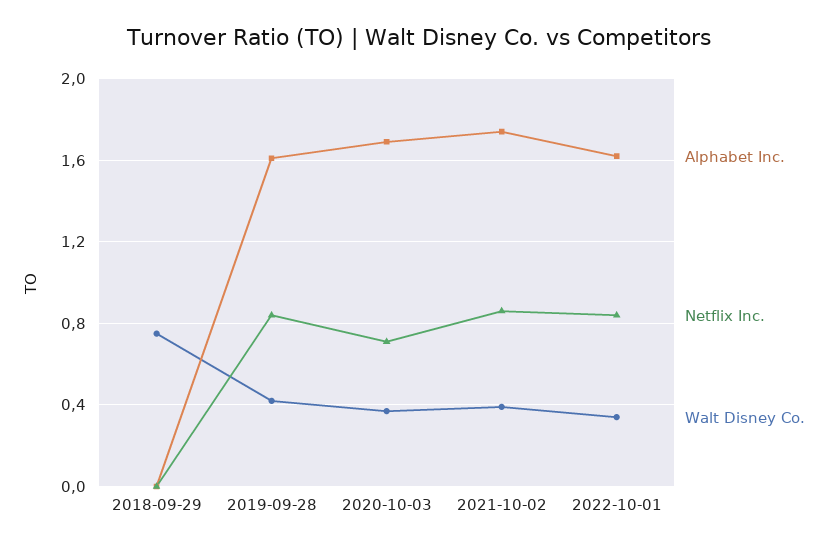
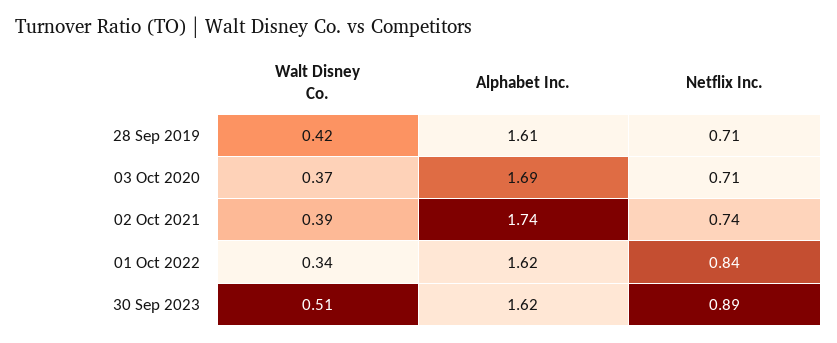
Alphabet Inc., 2018-09-29: 0 -> none
Netflix Inc., 2018-09-29: 0 -> none
Walt Disney Co., 2018-09-29: 0.75 -> none
Netflix Inc., 2019-09-28: 0.85 -> 0.71
Netflix Inc., 2021-10-02: 0.85 -> 0.74
Walt Disney Co., 30 Sep 2023: none -> 0.51
Alphabet Inc., 30 Sep 2023: none -> 1.62
Netflix Inc., 30 Sep 2023: none -> 0.89

